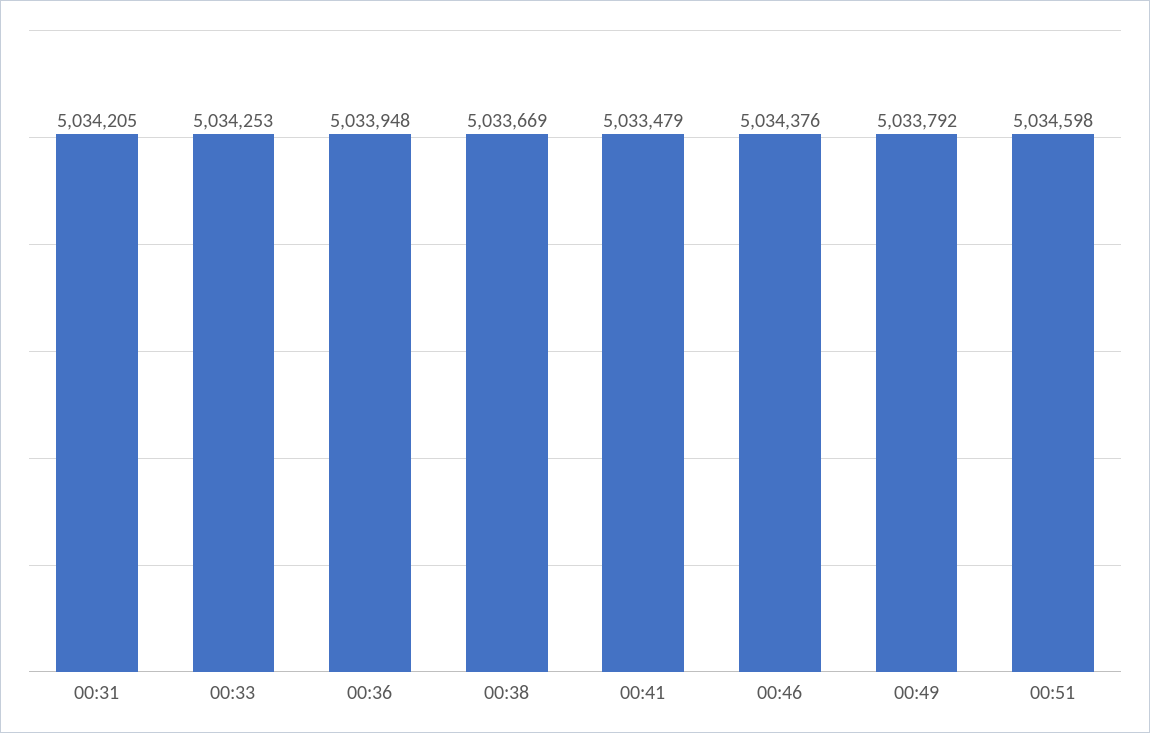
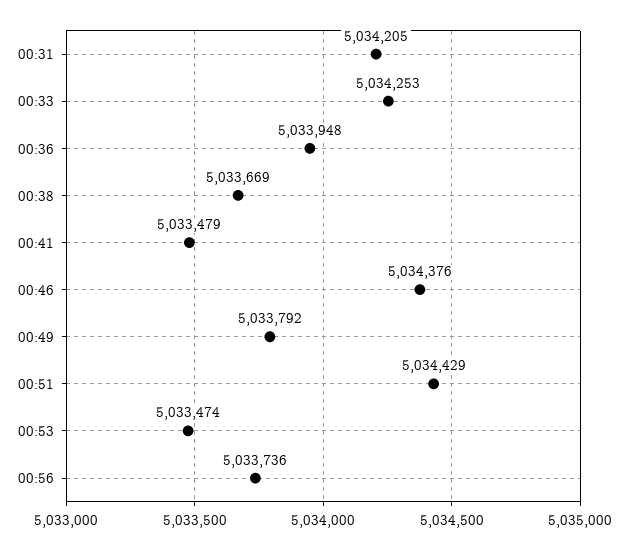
00:51: 5034598 -> 5034429
00:53: none -> 5033474
00:56: none -> 5033736

